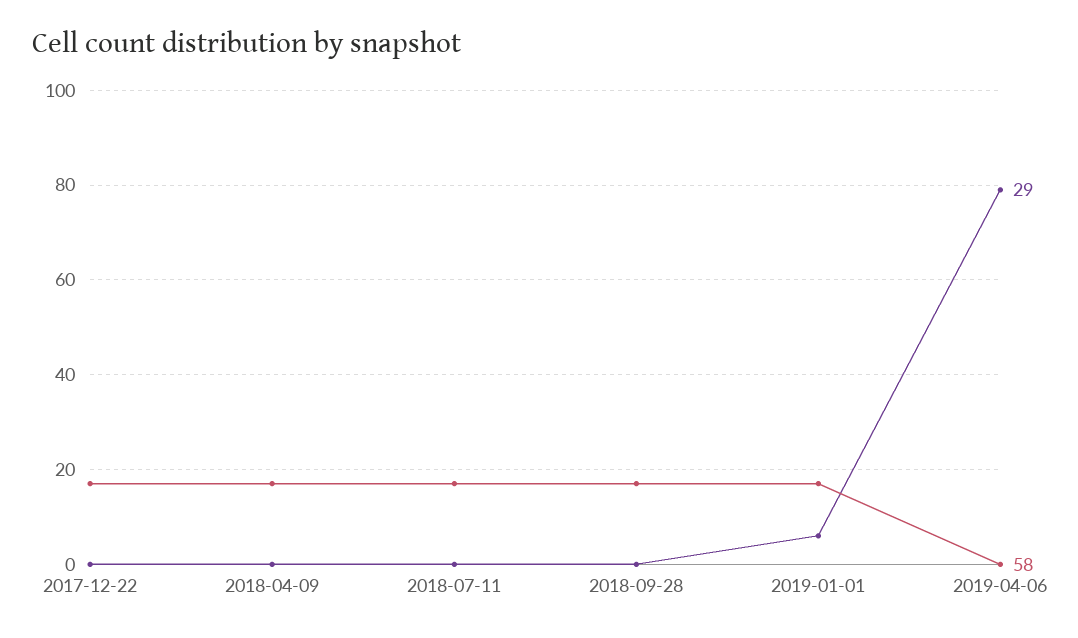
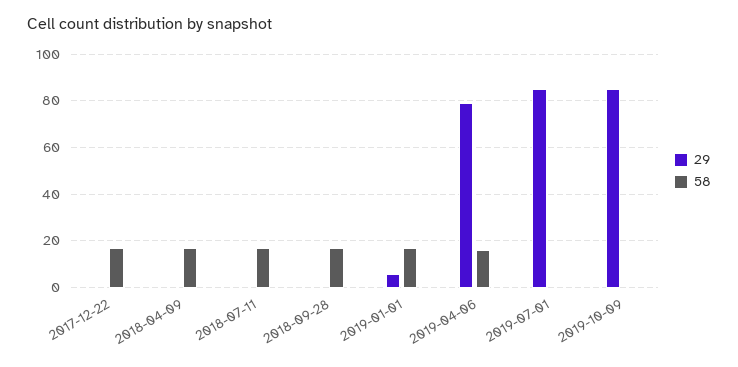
58, 2019-04-06: 0 -> 15
29, 2019-07-01: none -> 85
58, 2019-07-01: none -> 0
29, 2019-10-09: none -> 85
58, 2019-10-09: none -> 0

